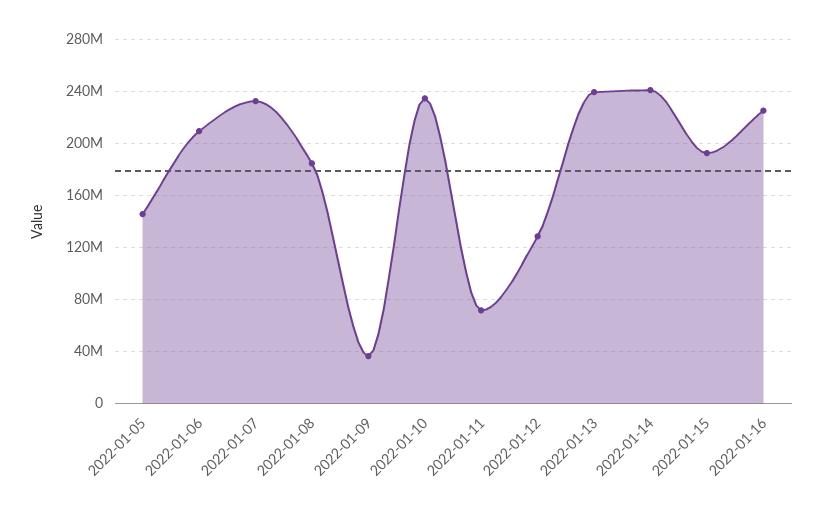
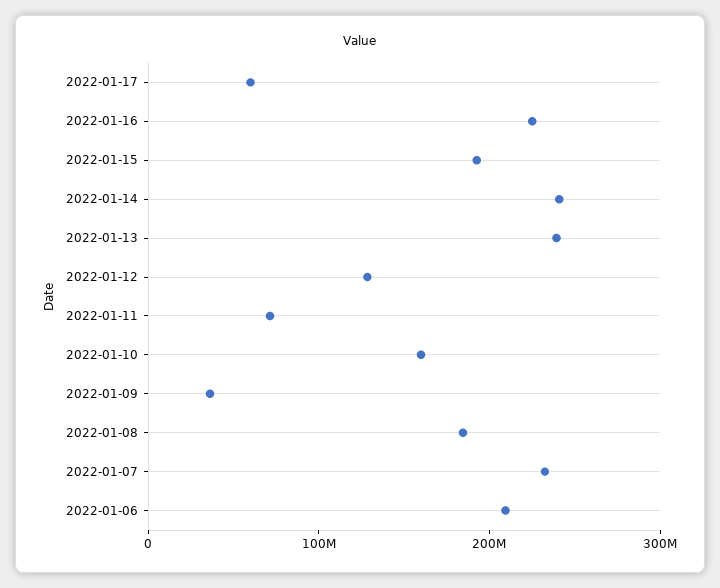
2022-01-05: 145000000 -> none
2022-01-10: 235000000 -> 160000000
2022-01-17: none -> 60000000

